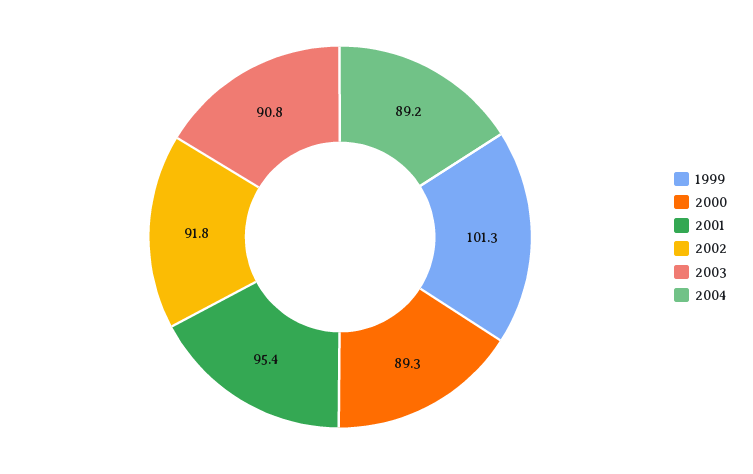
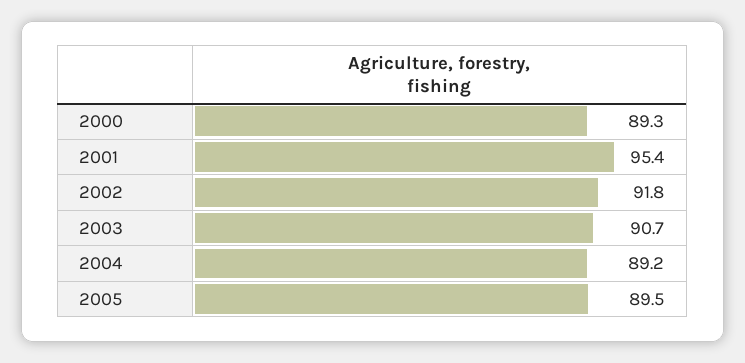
1999: 101.3 -> none
2003: 90.8 -> 90.7
2005: none -> 89.5

